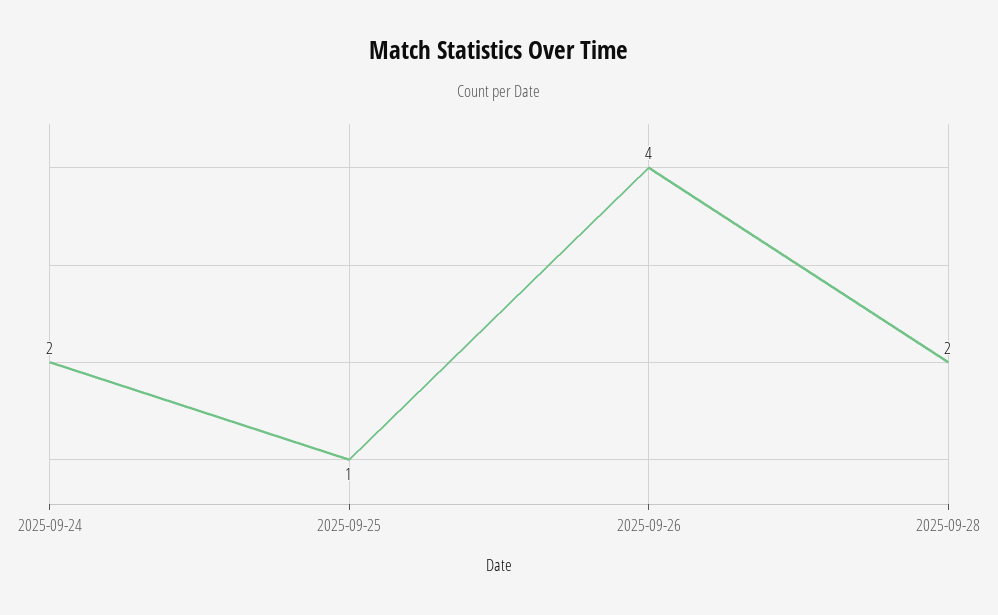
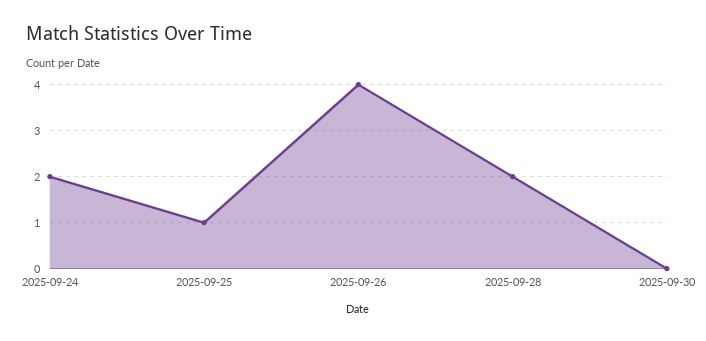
2025-09-30: none -> 0

